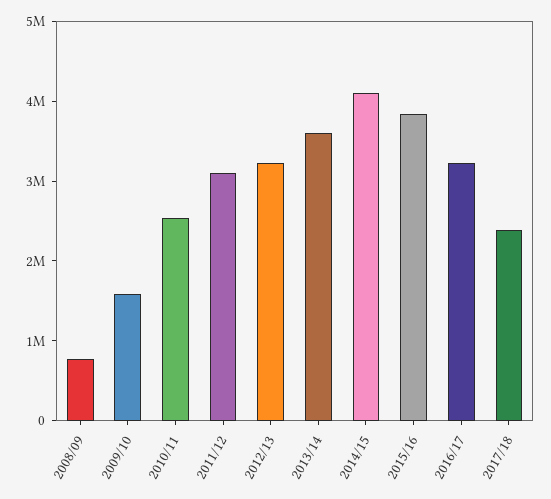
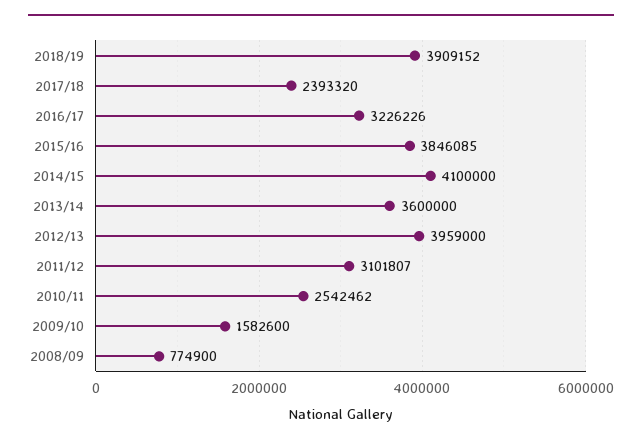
2012/13: 3200000 -> 3959000
2018/19: none -> 3909152

